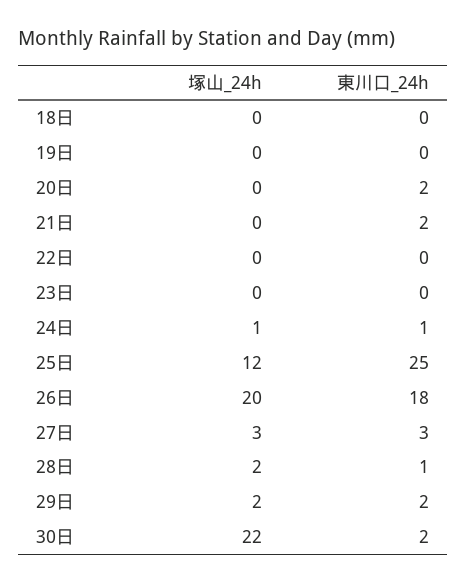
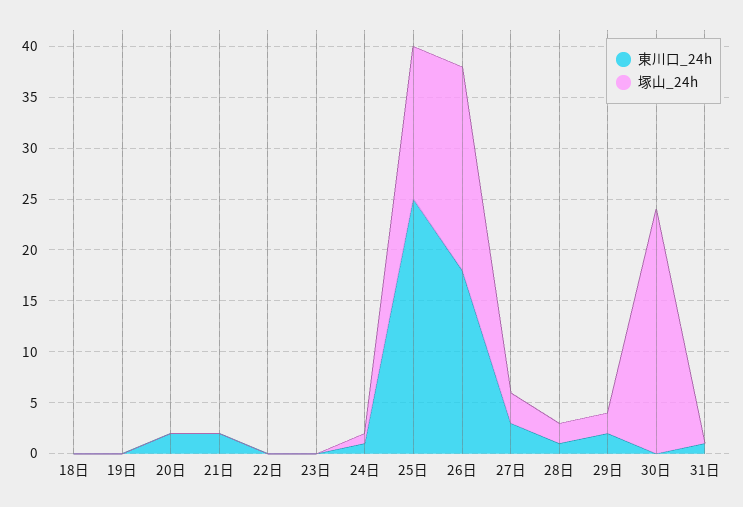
塚山_24h, 25日: 12 -> 15
塚山_24h, 30日: 22 -> 24
東川口_24h, 30日: 2 -> 0
東川口_24h, 31日: none -> 1
塚山_24h, 31日: none -> 0

